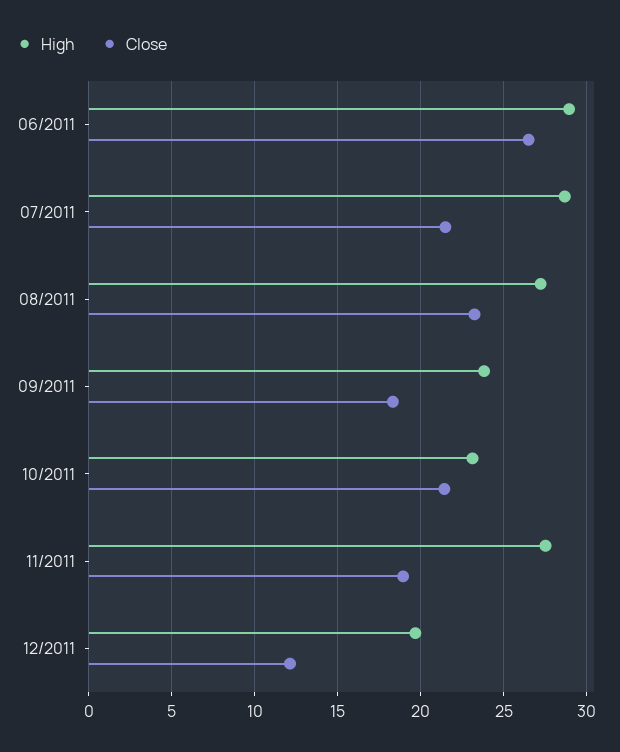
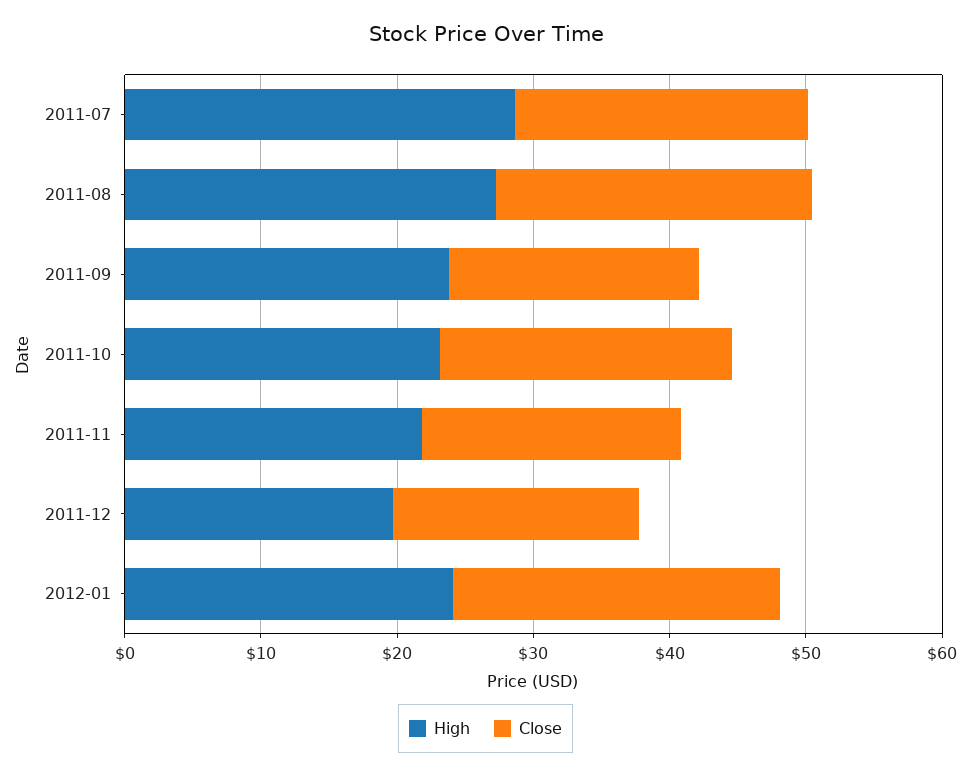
High, 06/2011: 29 -> none
Close, 06/2011: 26.5 -> none
High, 11/2011: 27.5 -> 22
Close, 12/2011: 12 -> 18
High, 2012-01: none -> 24
Close, 2012-01: none -> 24

